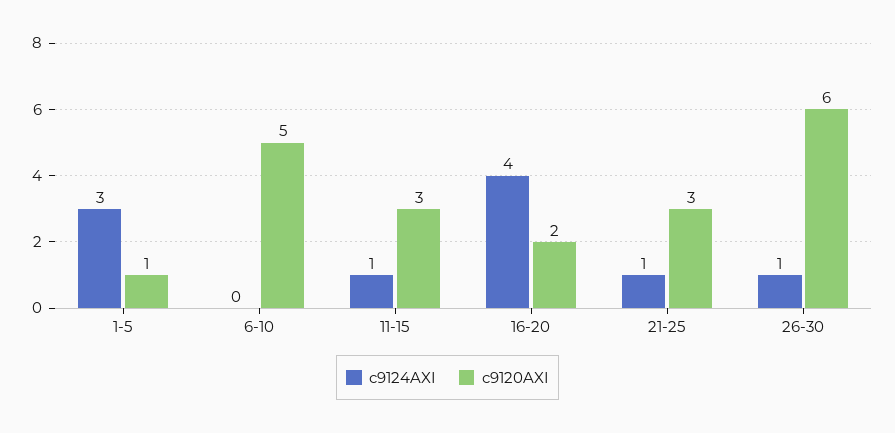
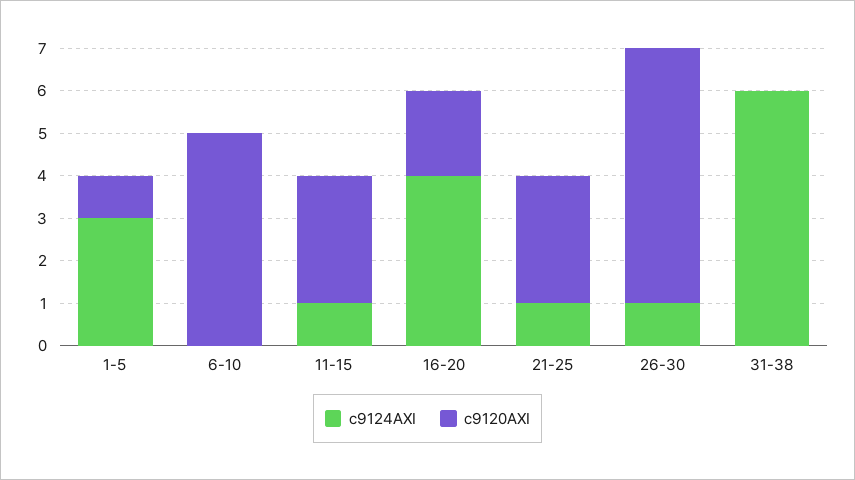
c9124AXI, 31-38: none -> 6
c9120AXI, 31-38: none -> 0

